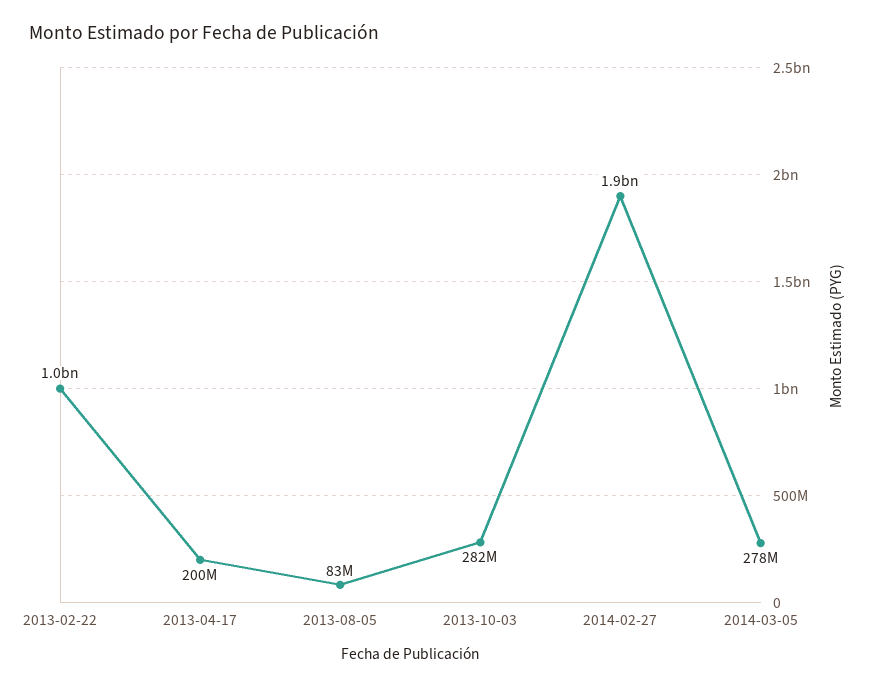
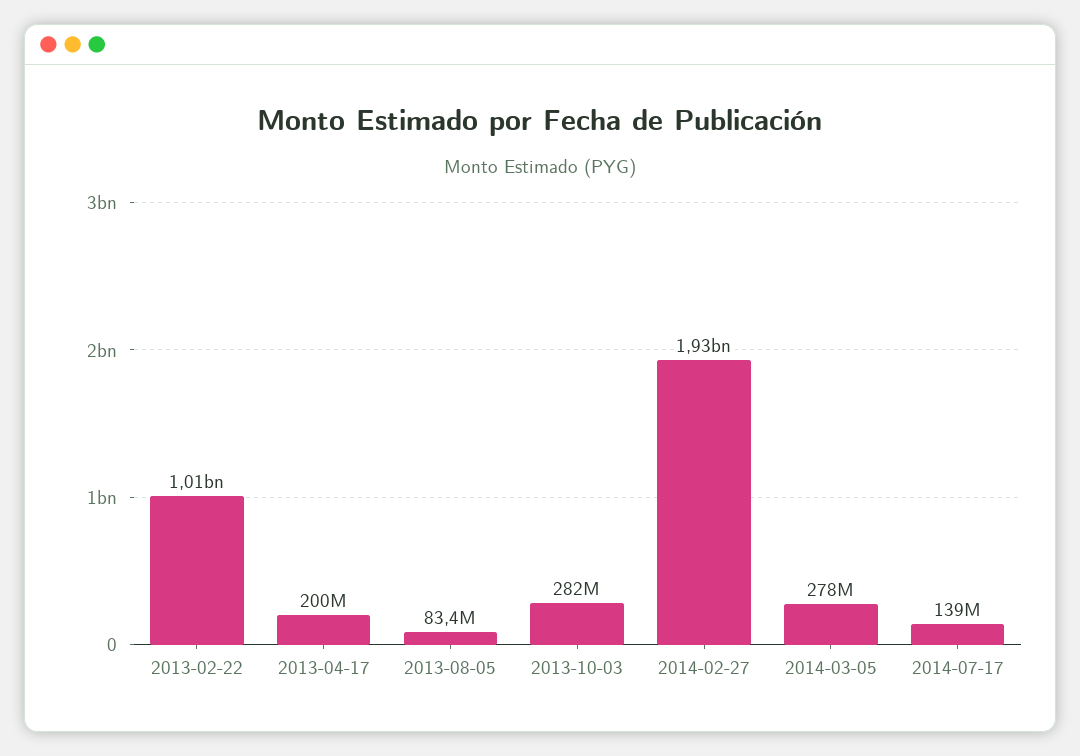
2014-07-17: none -> 139000000

